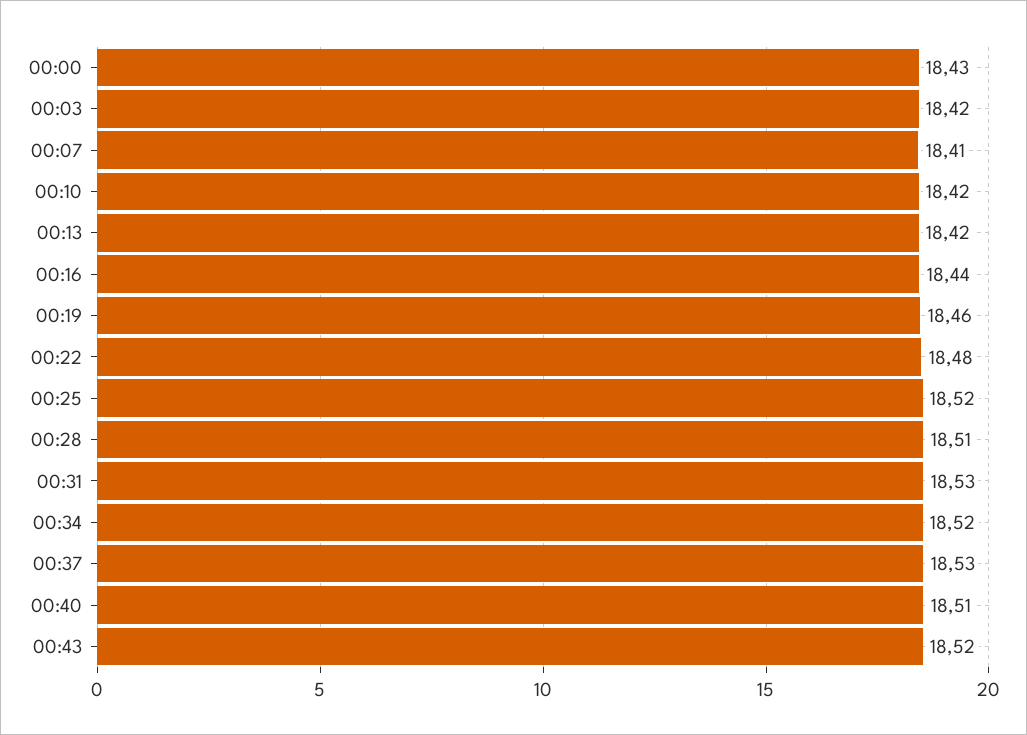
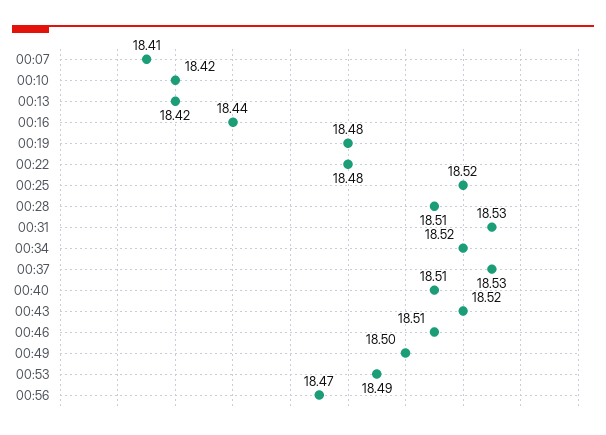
00:00: 18.43 -> none
00:03: 18.42 -> none
00:19: 18.46 -> 18.48
00:46: none -> 18.51
00:49: none -> 18.5
00:53: none -> 18.49
00:56: none -> 18.47

